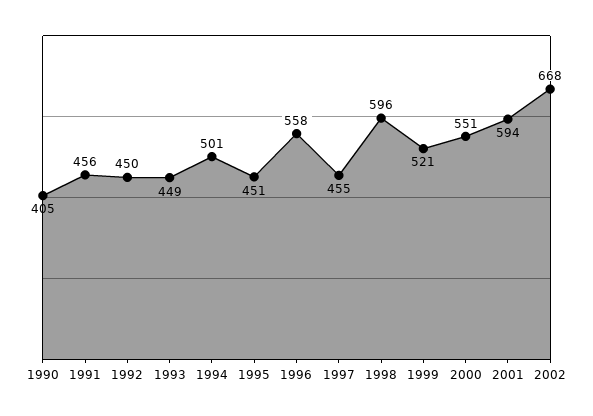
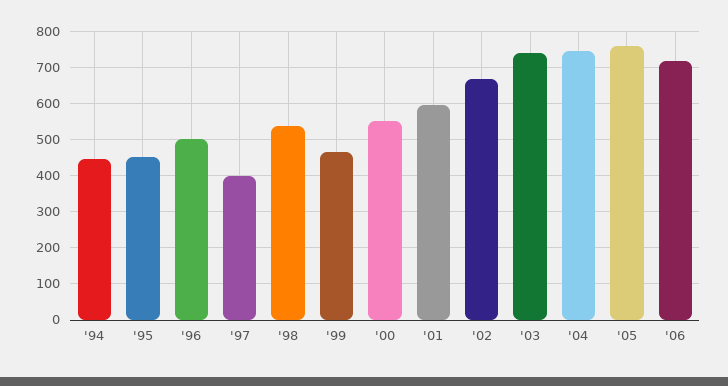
1990: 405 -> none
1991: 456 -> none
1992: 450 -> none
1993: 449 -> none
1994: 501 -> 440
1996: 558 -> 500
1997: 455 -> 400
1998: 596 -> 540
1999: 521 -> 460
'03: none -> 740
'04: none -> 740
'05: none -> 760
'06: none -> 720

